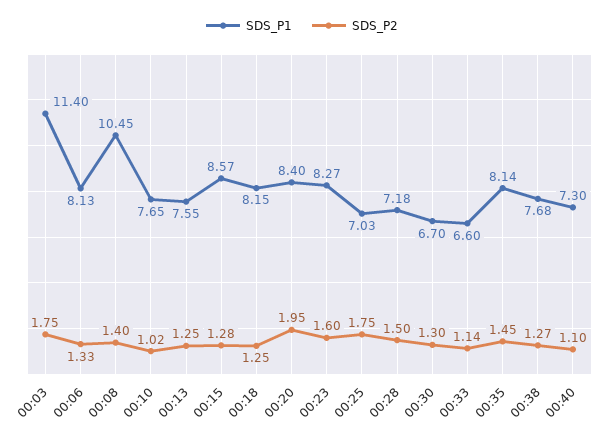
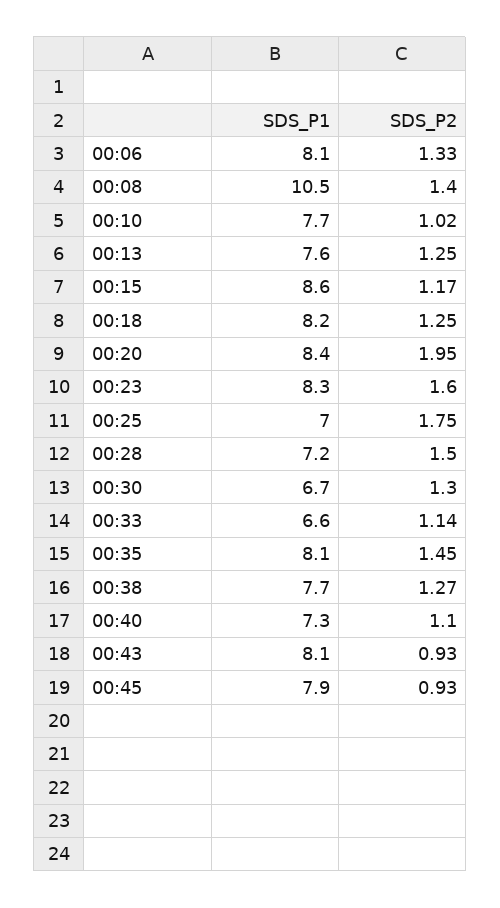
SDS_P1, 00:03: 11.4 -> none
SDS_P2, 00:03: 1.75 -> none
SDS_P2, 00:15: 1.28 -> 1.17
SDS_P1, 00:43: none -> 8.1
SDS_P2, 00:43: none -> 0.93
SDS_P1, 00:45: none -> 7.9
SDS_P2, 00:45: none -> 0.93

